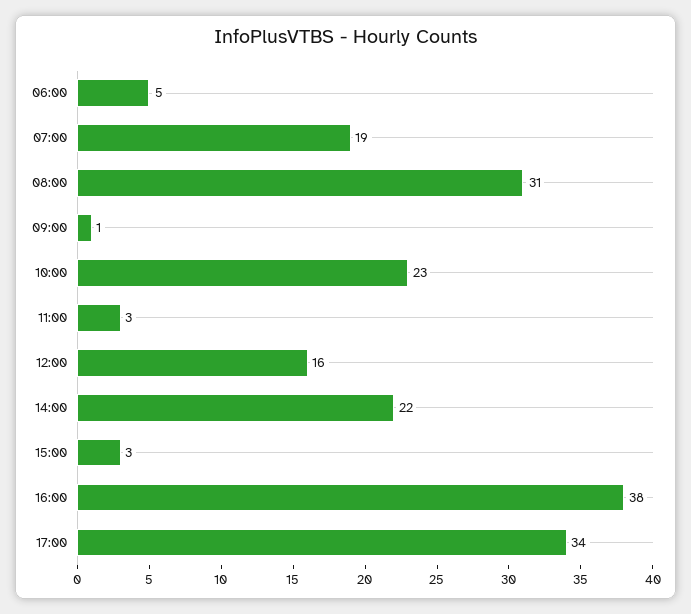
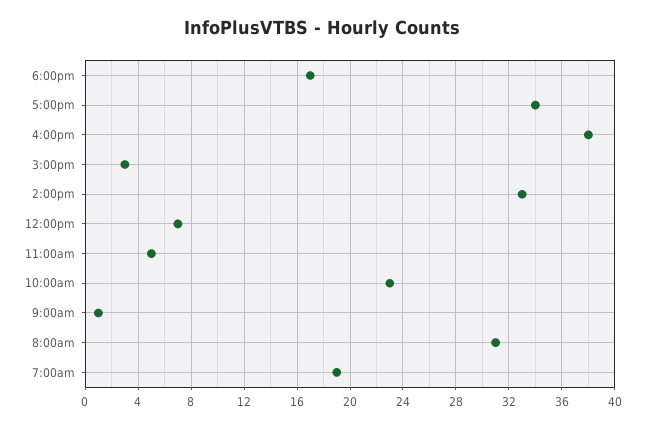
06:00: 5 -> none
11:00: 3 -> 5
12:00: 16 -> 7
14:00: 22 -> 33
6:00pm: none -> 17

